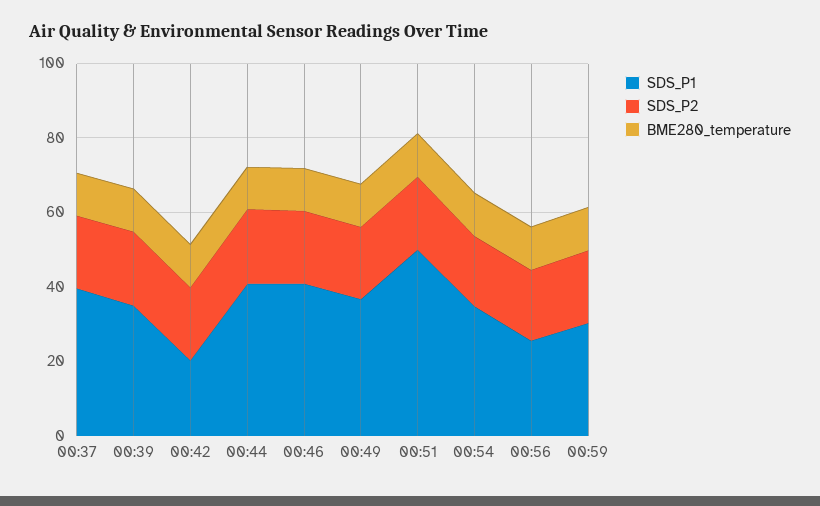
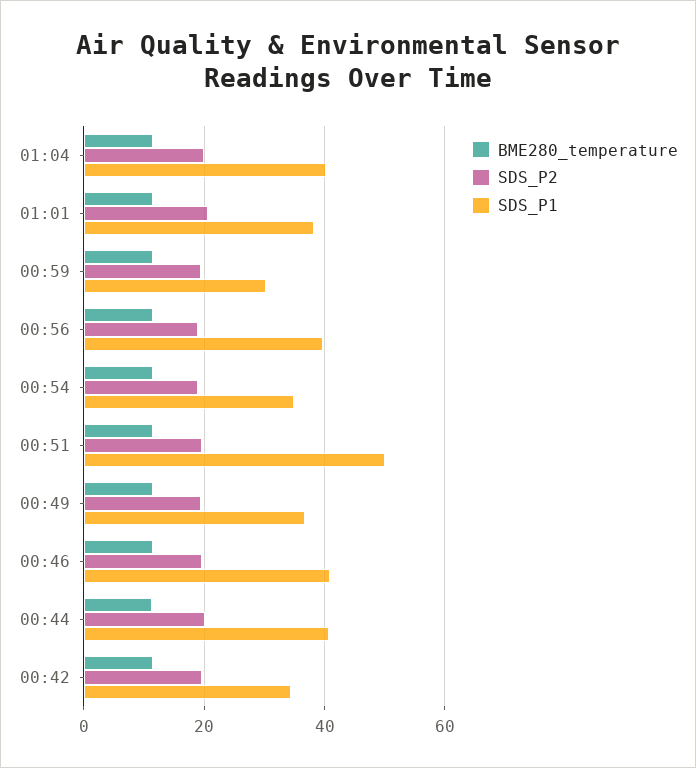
SDS_P1, 00:37: 40 -> none
SDS_P2, 00:37: 20 -> none
BME280_temperature, 00:37: 10 -> none
SDS_P1, 00:39: 35 -> none
SDS_P2, 00:39: 20 -> none
BME280_temperature, 00:39: 10 -> none
SDS_P1, 00:42: 20 -> 34
SDS_P1, 00:56: 25 -> 40
BME280_temperature, 01:04: none -> 12
SDS_P2, 01:04: none -> 20
SDS_P1, 01:04: none -> 40
BME280_temperature, 01:01: none -> 12
SDS_P2, 01:01: none -> 20
SDS_P1, 01:01: none -> 38

